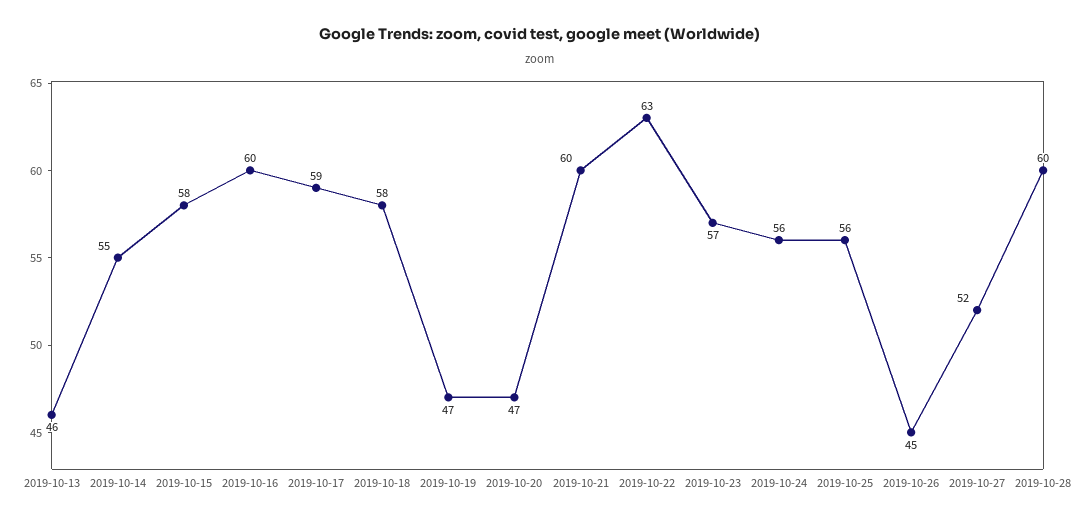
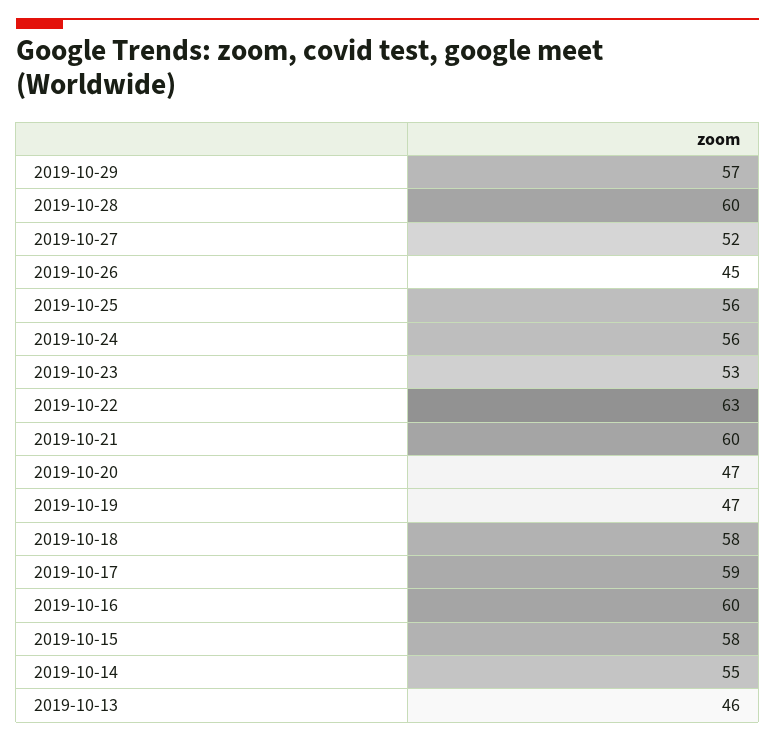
2019-10-23: 57 -> 53
2019-10-29: none -> 57

